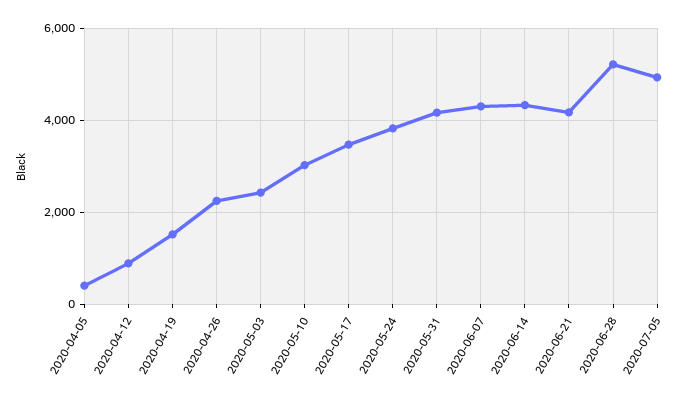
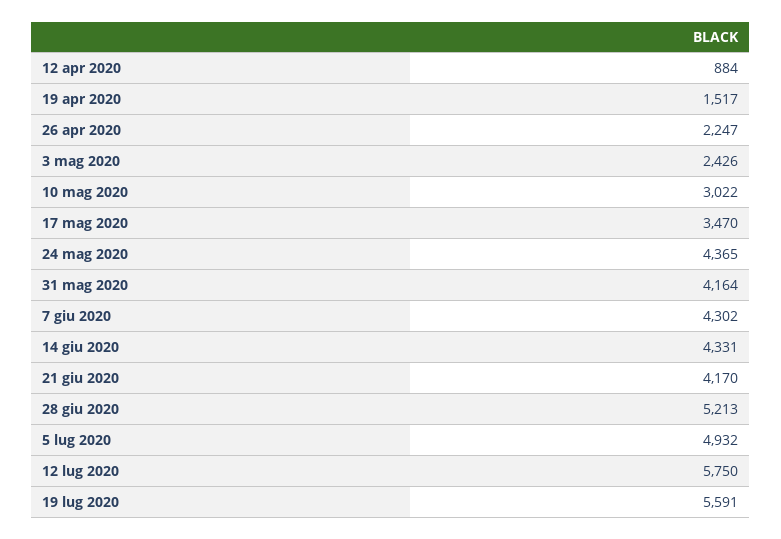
2020-04-05: 400 -> none
2020-05-24: 3800 -> 4365
12 lug 2020: none -> 5750
19 lug 2020: none -> 5591

